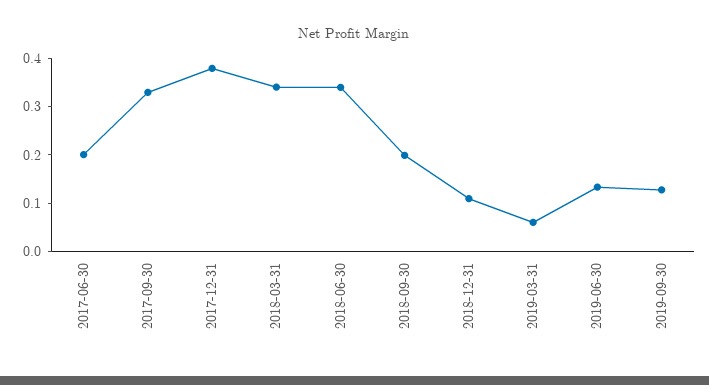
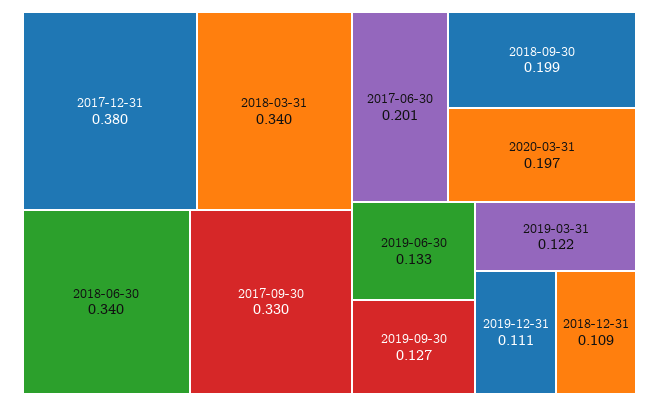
2019-03-31: 0.06 -> 0.122
2020-03-31: none -> 0.197
2019-12-31: none -> 0.111

